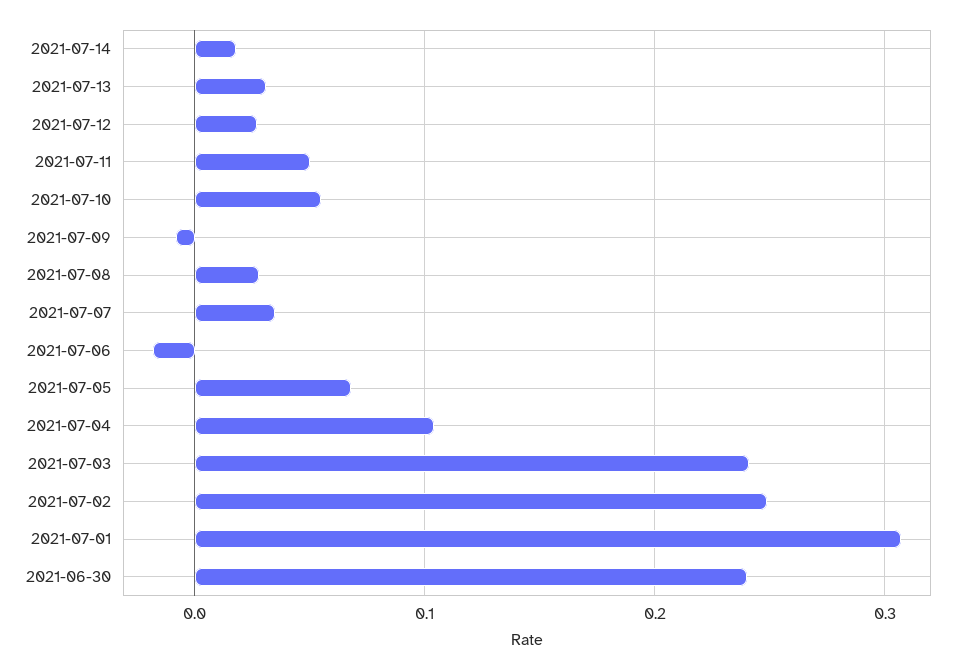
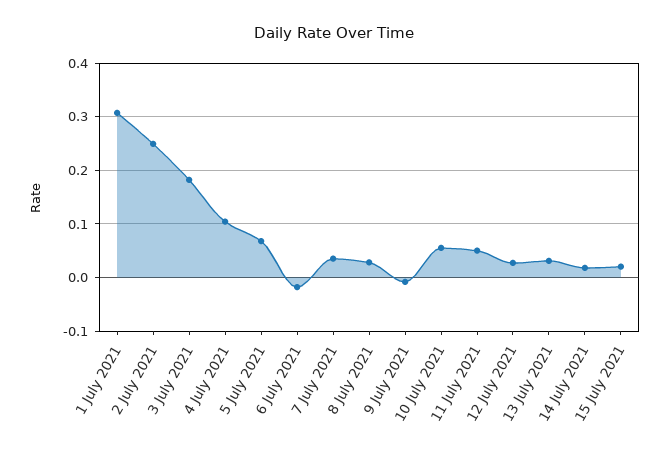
2021-07-03: 0.24 -> 0.18
2021-06-30: 0.24 -> none
15 July 2021: none -> 0.02

